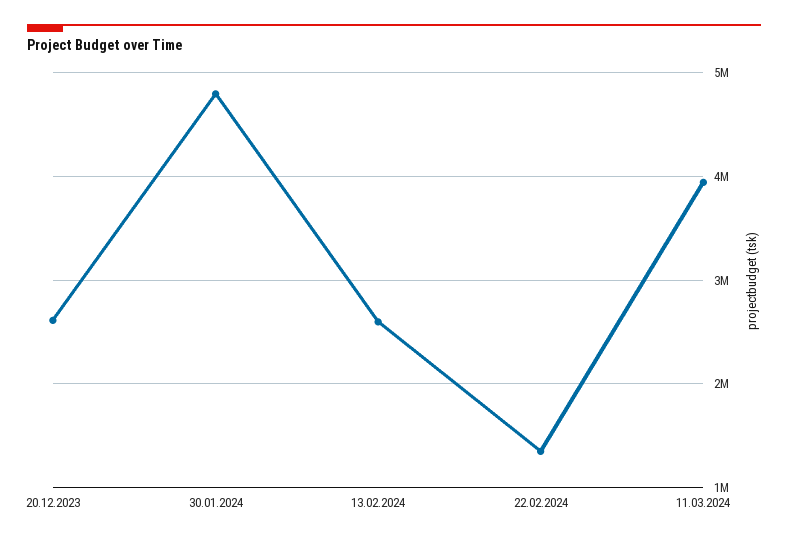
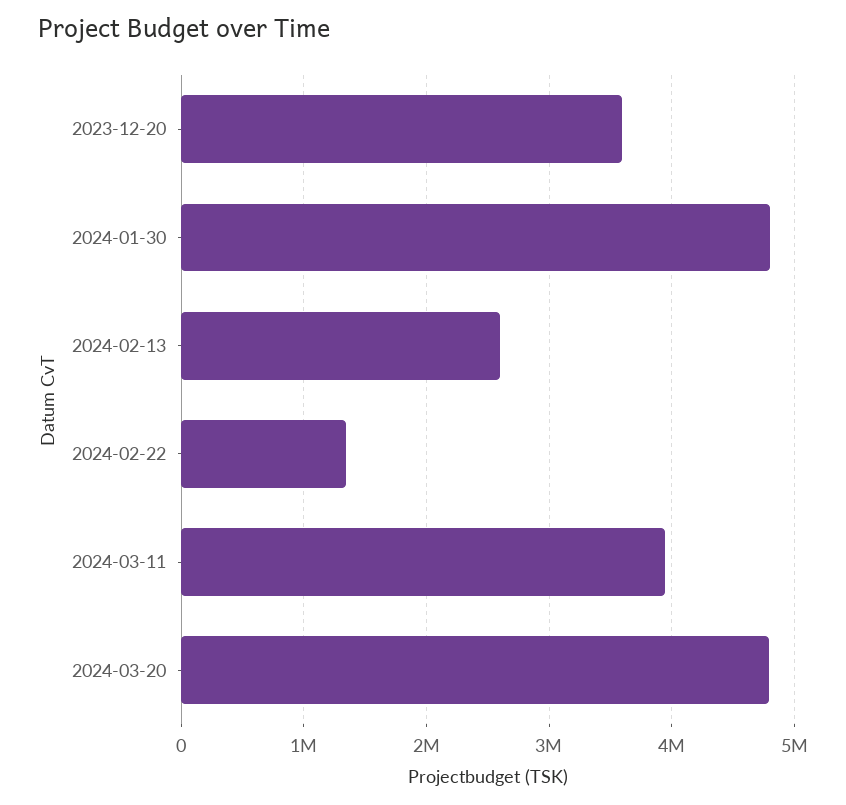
20.12.2023: 2600000 -> 3600000
2024-03-20: none -> 4800000

